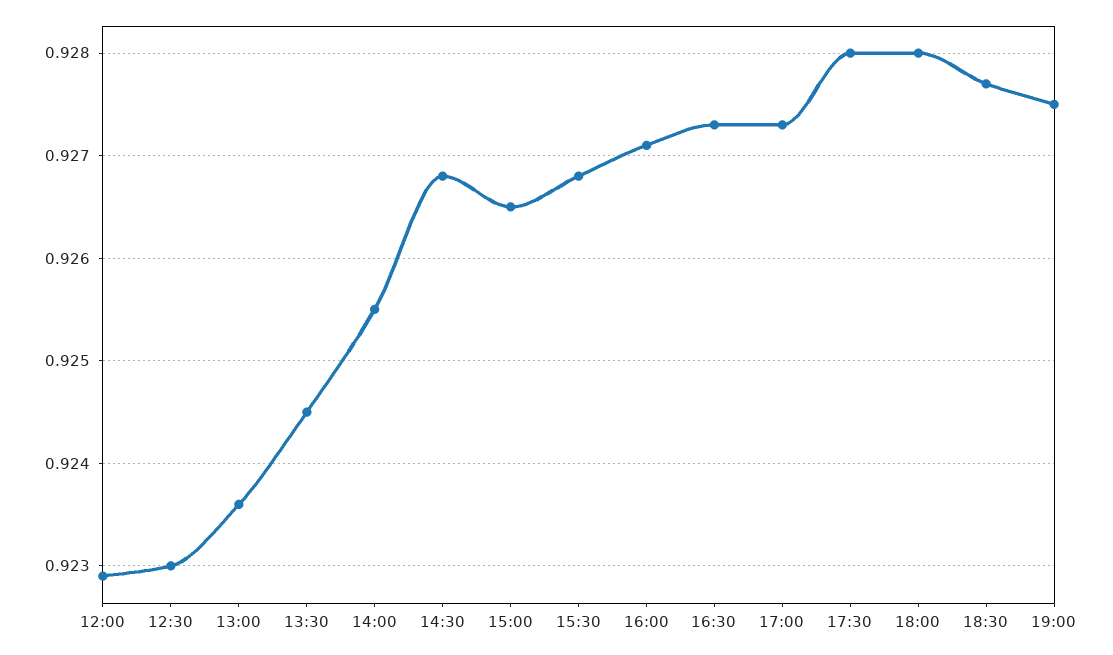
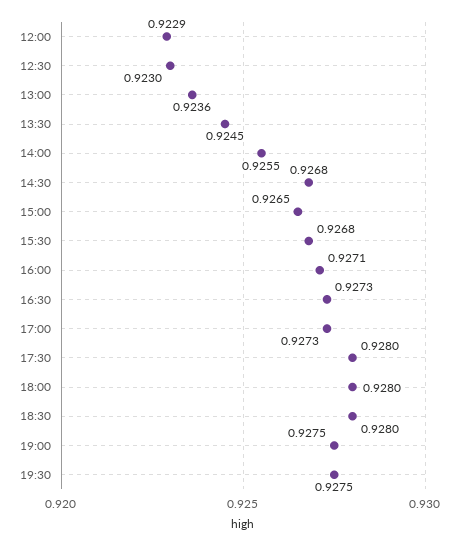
18:30: 0.9277 -> 0.928
19:30: none -> 0.9275

